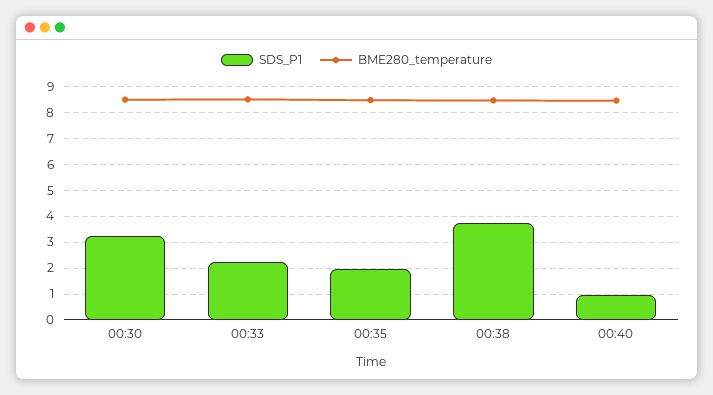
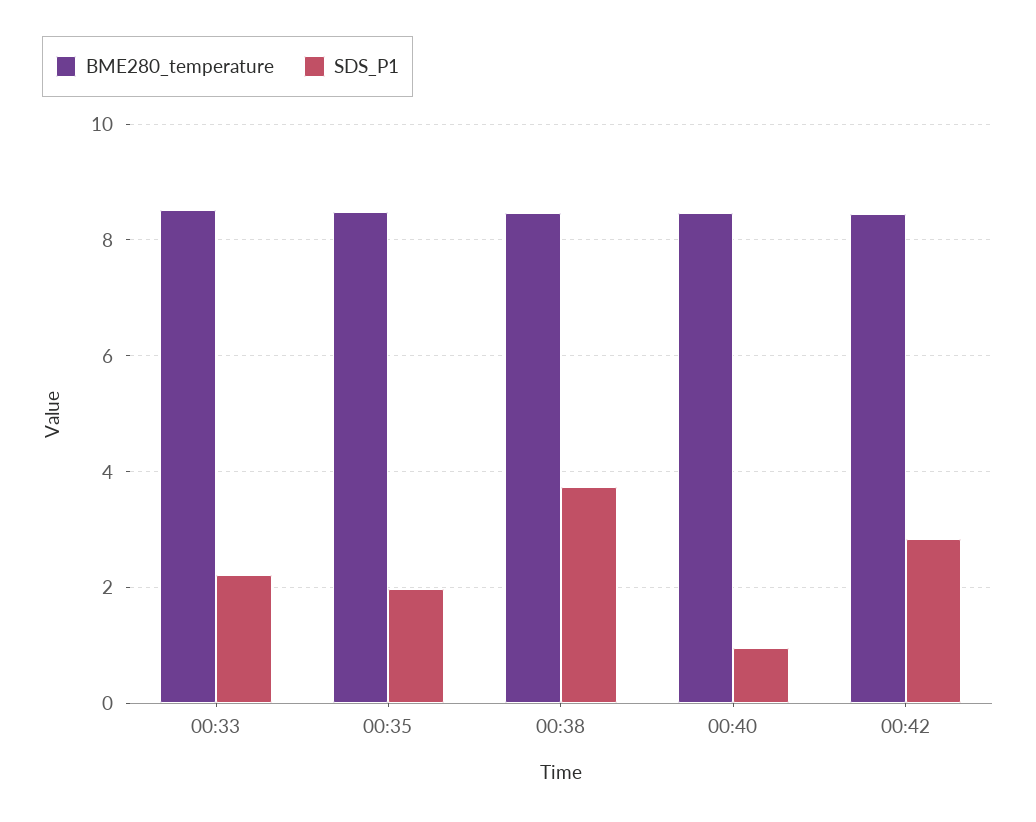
SDS_P1, 00:30: 3.25 -> none
BME280_temperature, 00:30: 8.5 -> none
BME280_temperature, 00:42: none -> 8.4
SDS_P1, 00:42: none -> 2.8

